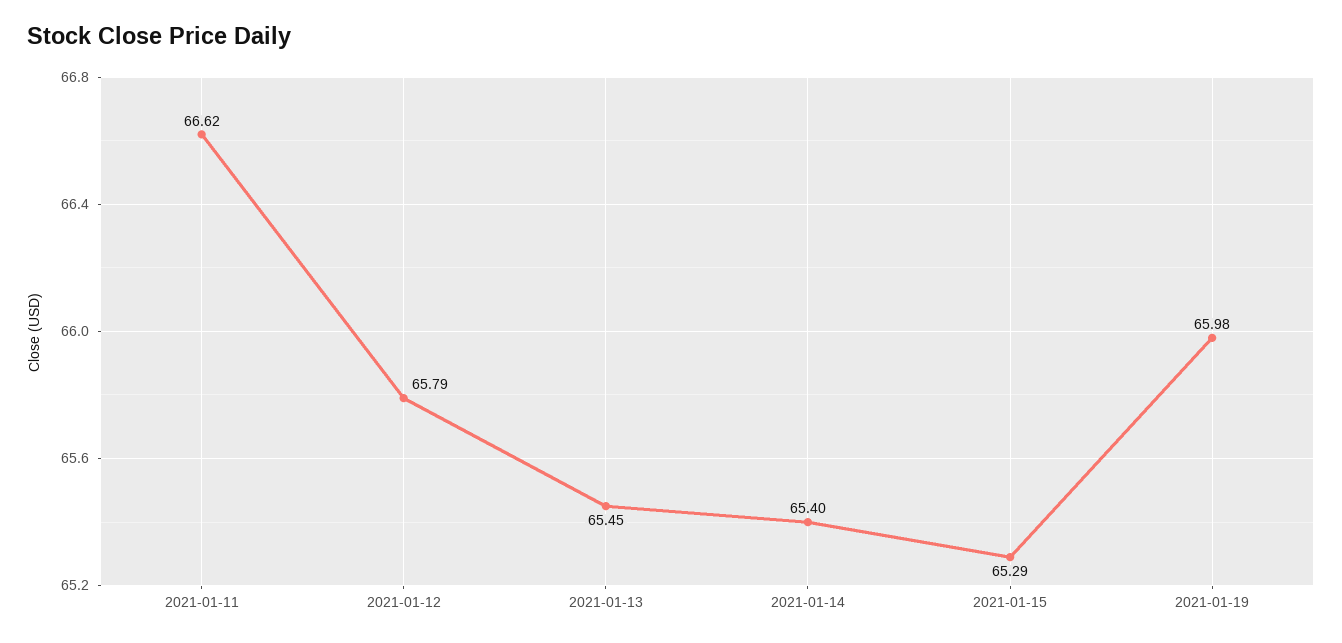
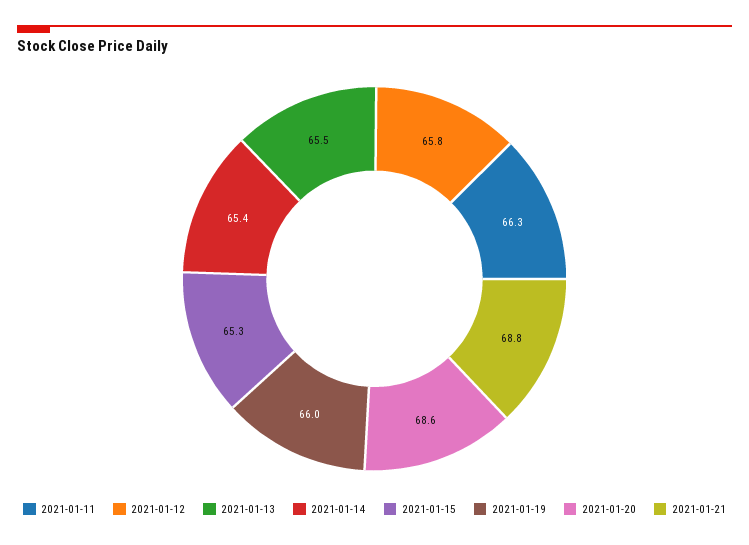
2021-01-11: 66.62 -> 66.3
2021-01-20: none -> 68.6
2021-01-21: none -> 68.8

